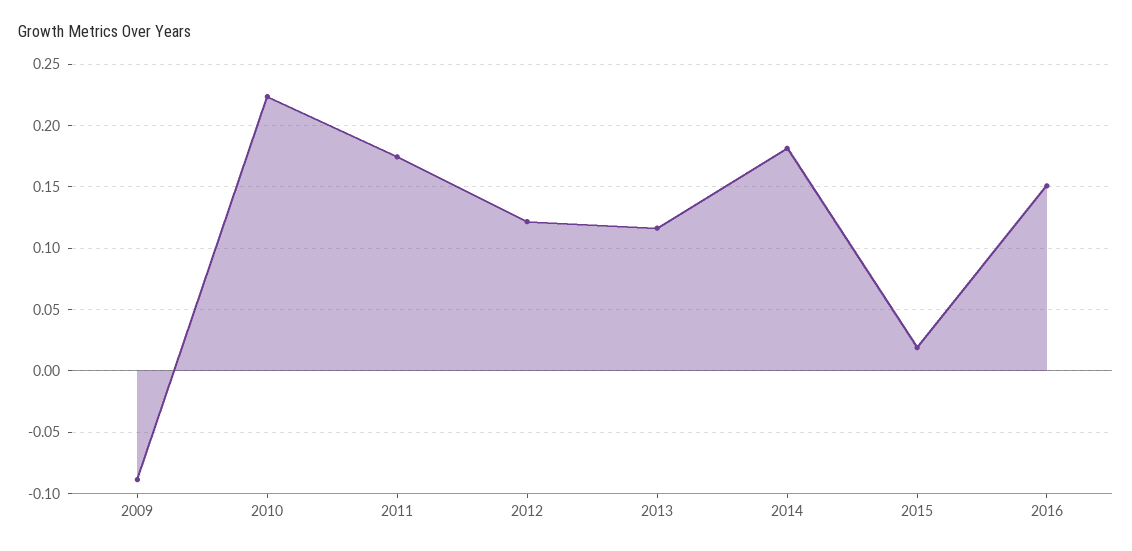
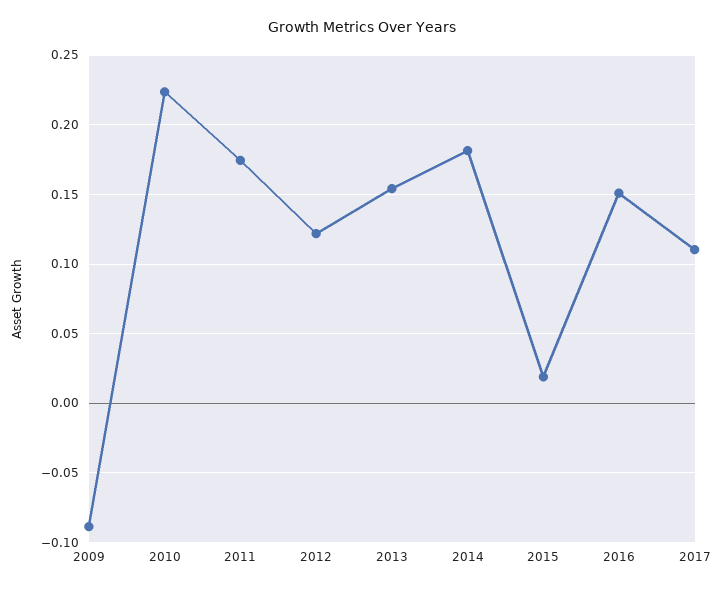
2013: 0.115 -> 0.155
2017: none -> 0.11

